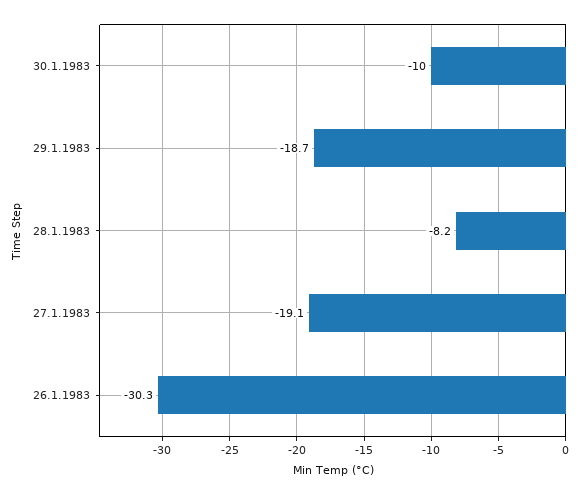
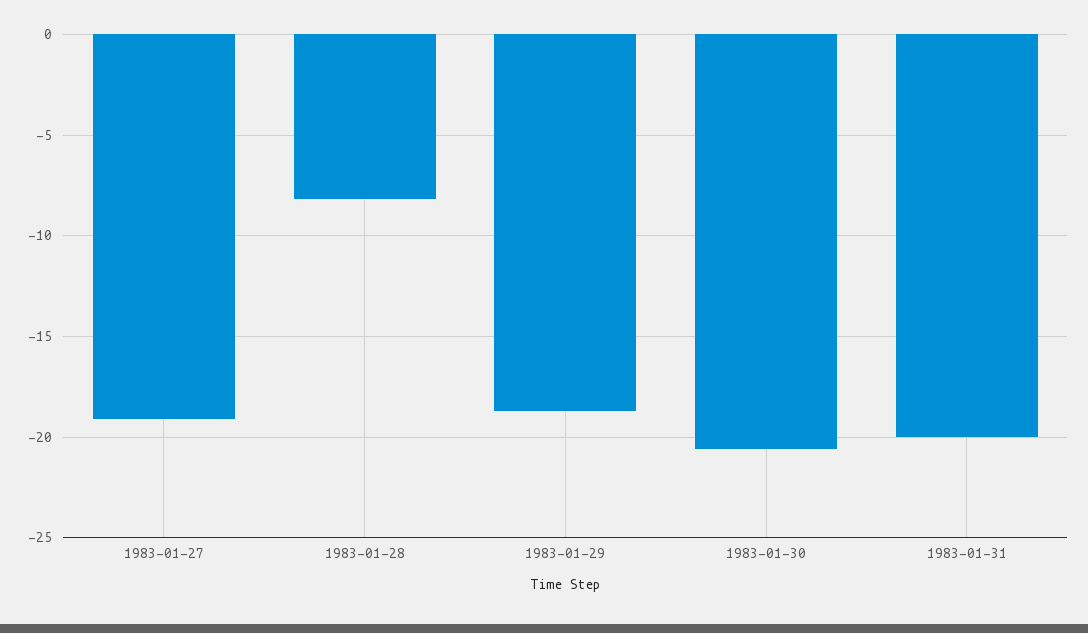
30.1.1983: -10 -> -20.5
26.1.1983: -30.3 -> none
1983-01-31: none -> -20

